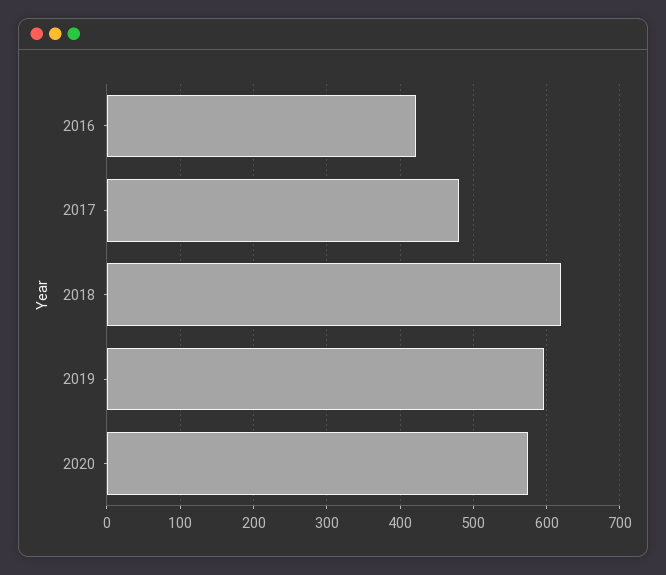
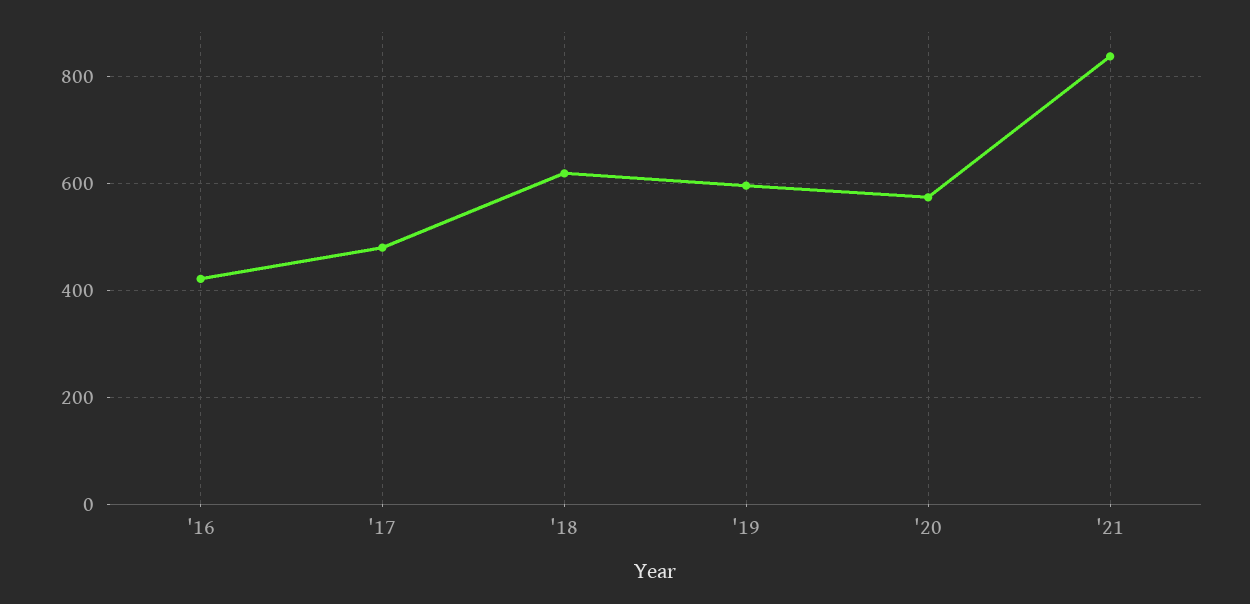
'21: none -> 840

